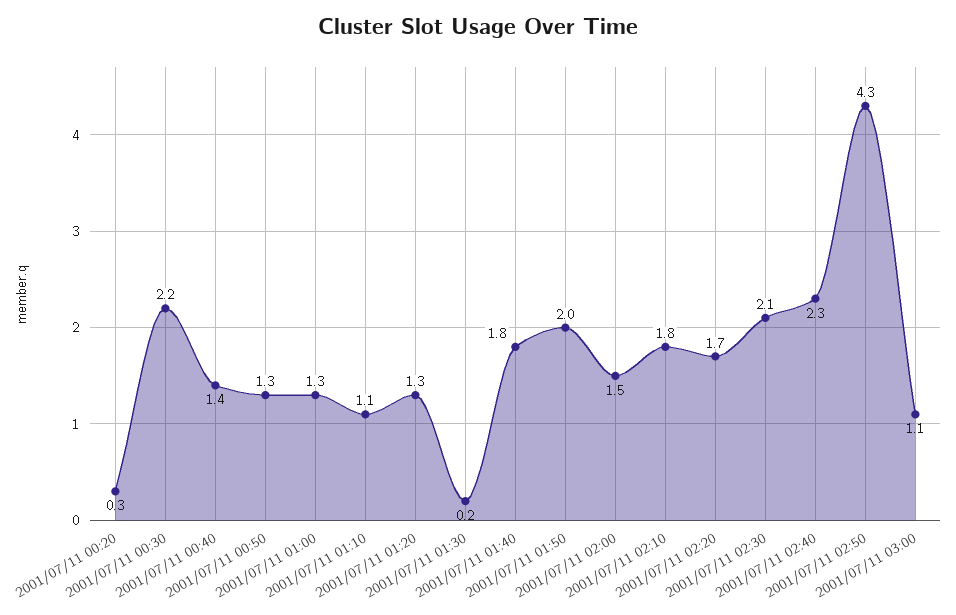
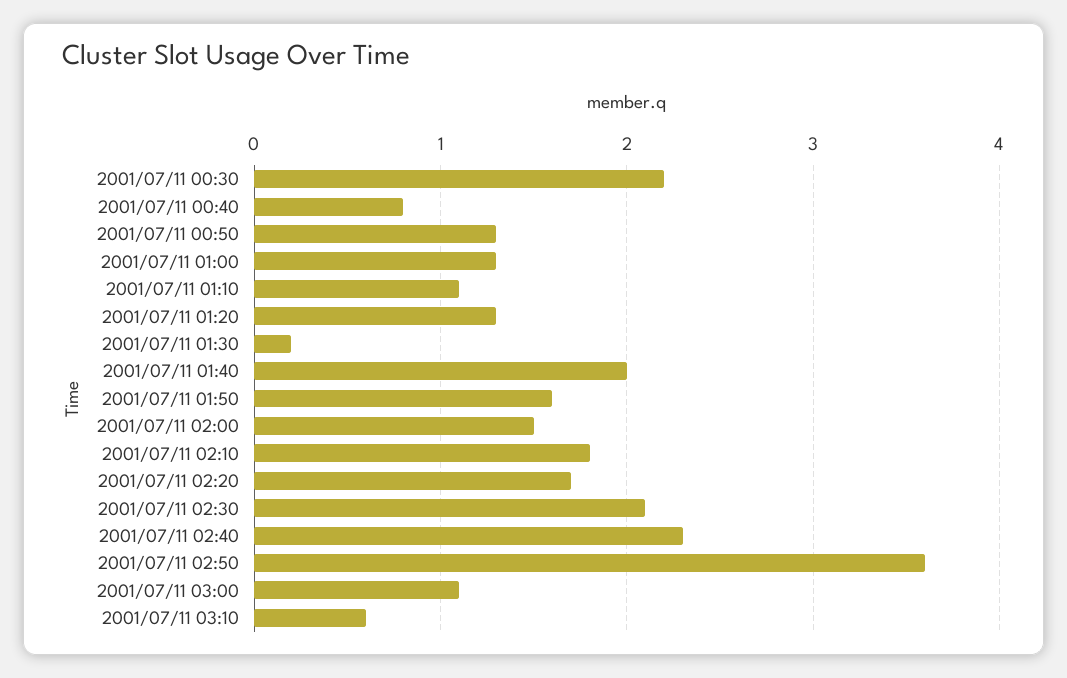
2001/07/11 00:20: 0.3 -> none
2001/07/11 00:40: 1.4 -> 0.8
2001/07/11 01:40: 1.8 -> 2
2001/07/11 01:50: 2 -> 1.6
2001/07/11 02:50: 4.3 -> 3.6
2001/07/11 03:10: none -> 0.6

